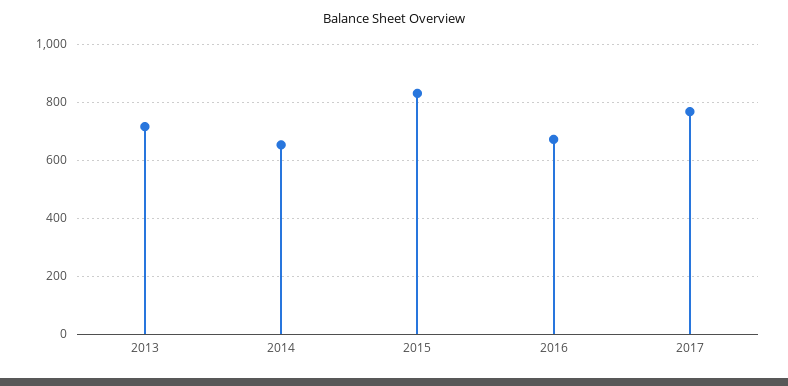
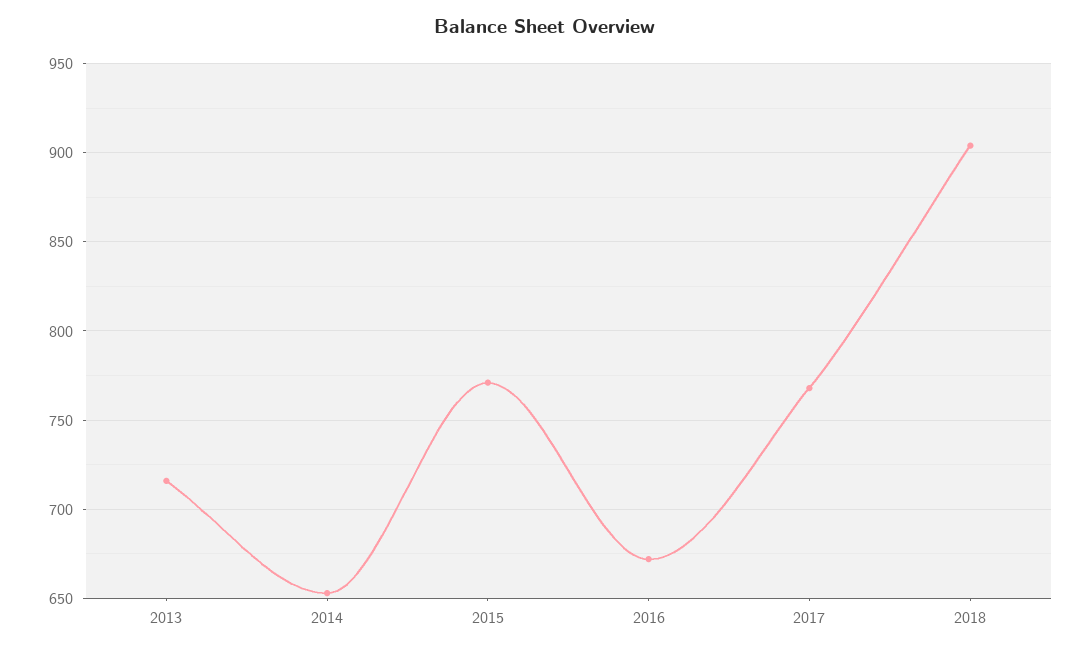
2015: 825 -> 770
2018: none -> 905

